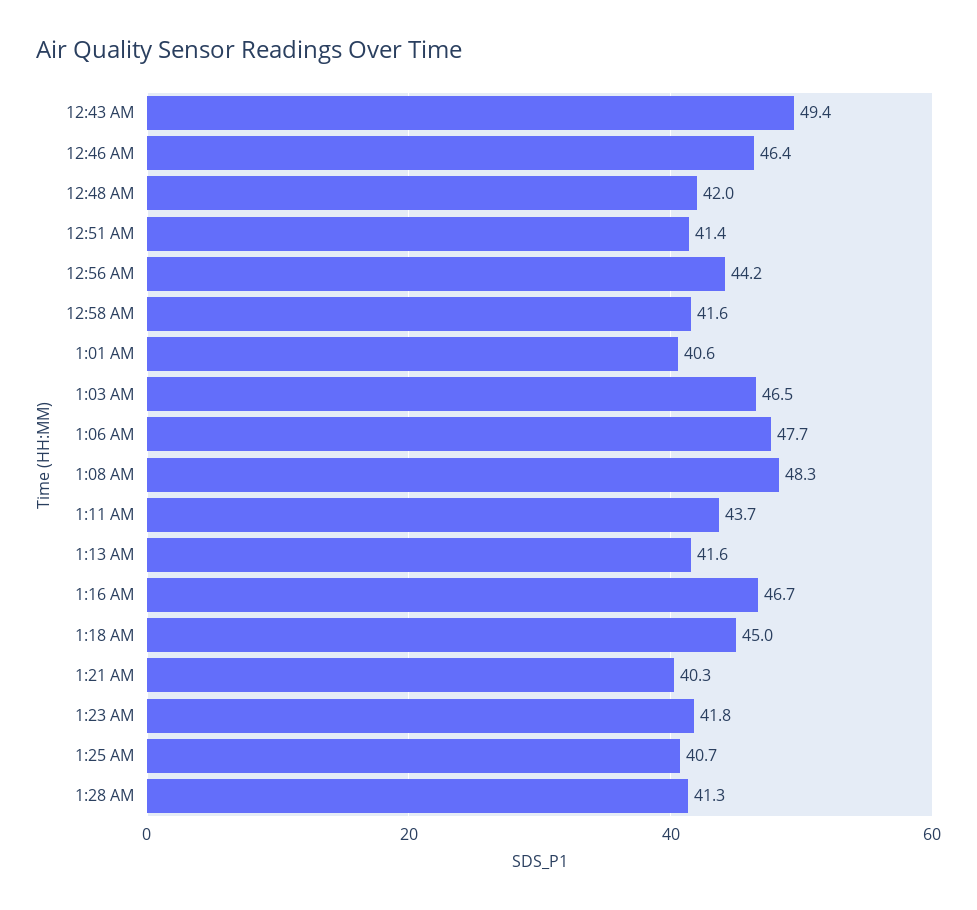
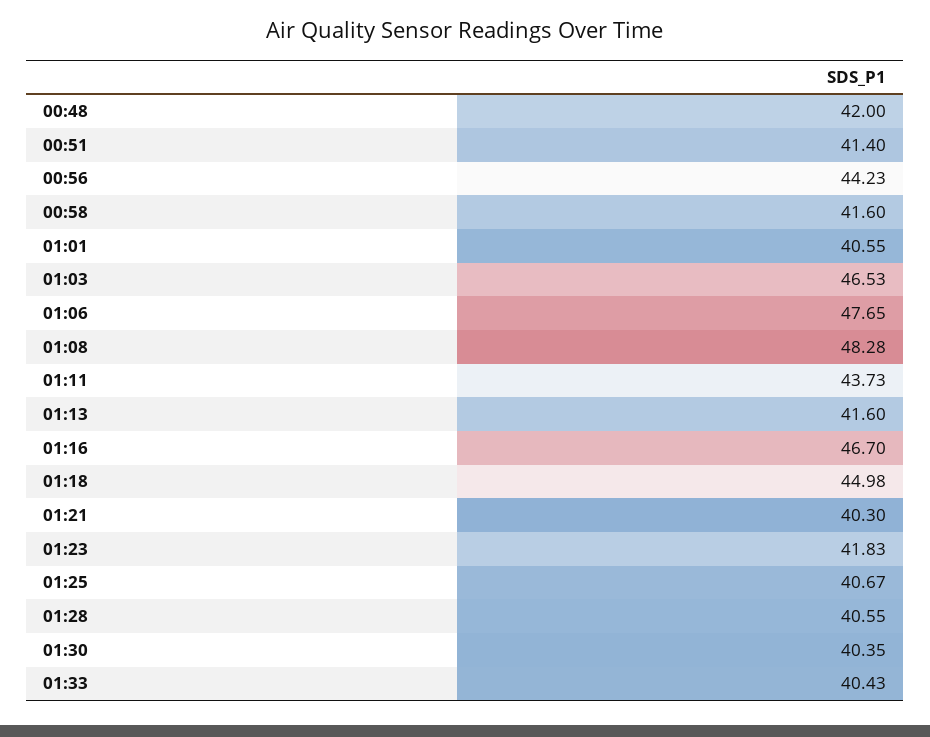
12:43 AM: 49.4 -> none
12:46 AM: 46.4 -> none
1:28 AM: 41.3 -> 40.55
01:30: none -> 40.35
01:33: none -> 40.43

